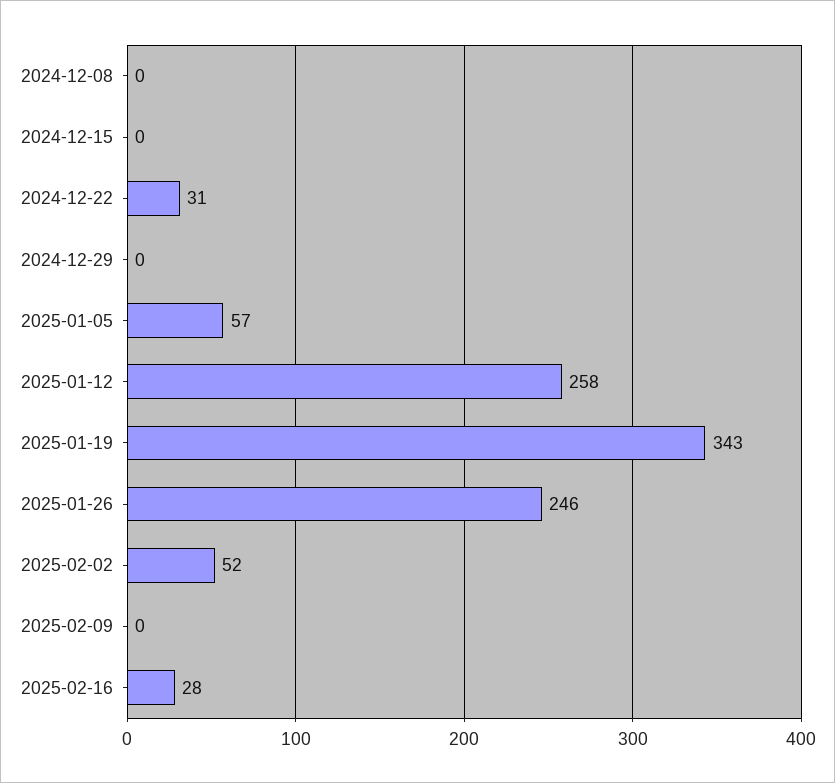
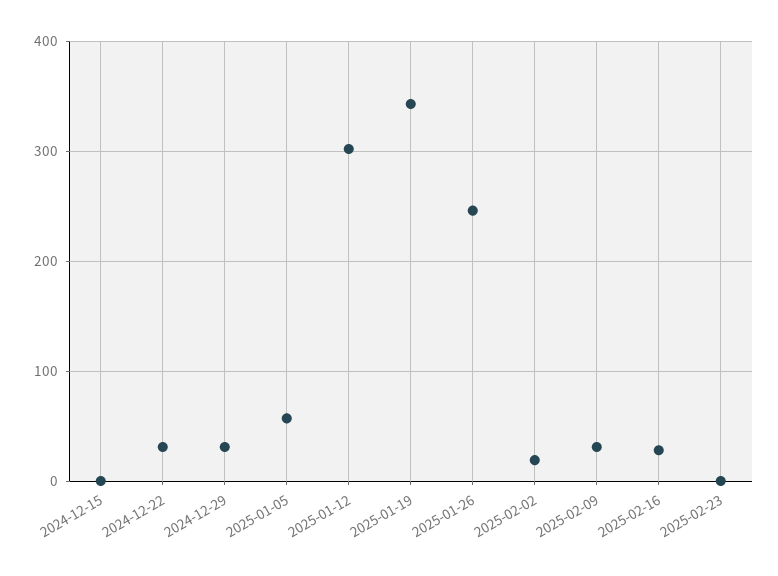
2024-12-08: 0 -> none
2024-12-29: 0 -> 30
2025-01-12: 258 -> 300
2025-02-02: 52 -> 20
2025-02-09: 0 -> 30
2025-02-23: none -> 0

